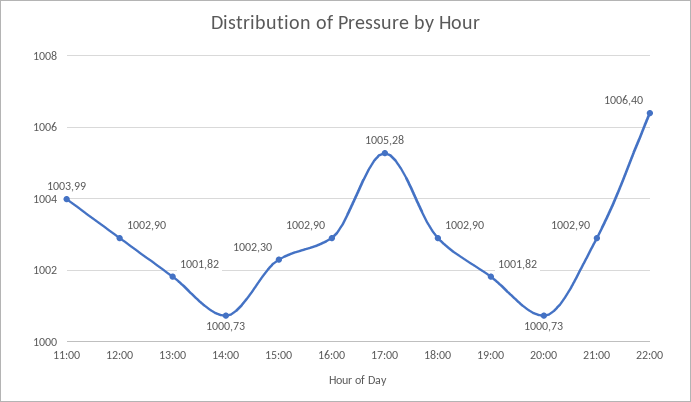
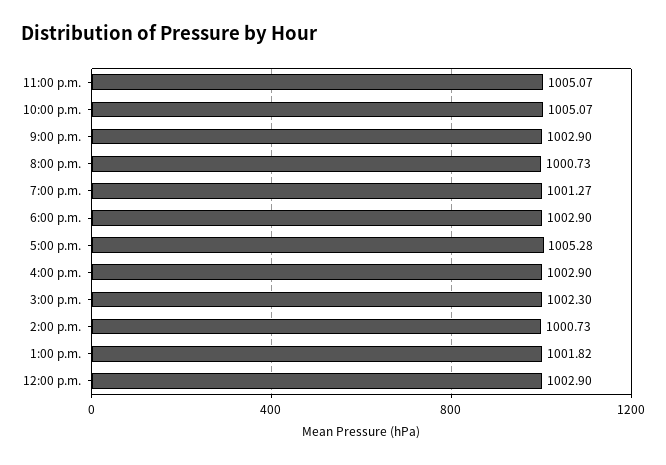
11:00: 1003.99 -> none
19:00: 1001.82 -> 1001.27
22:00: 1006.4 -> 1005.07
11:00 p.m.: none -> 1005.07

